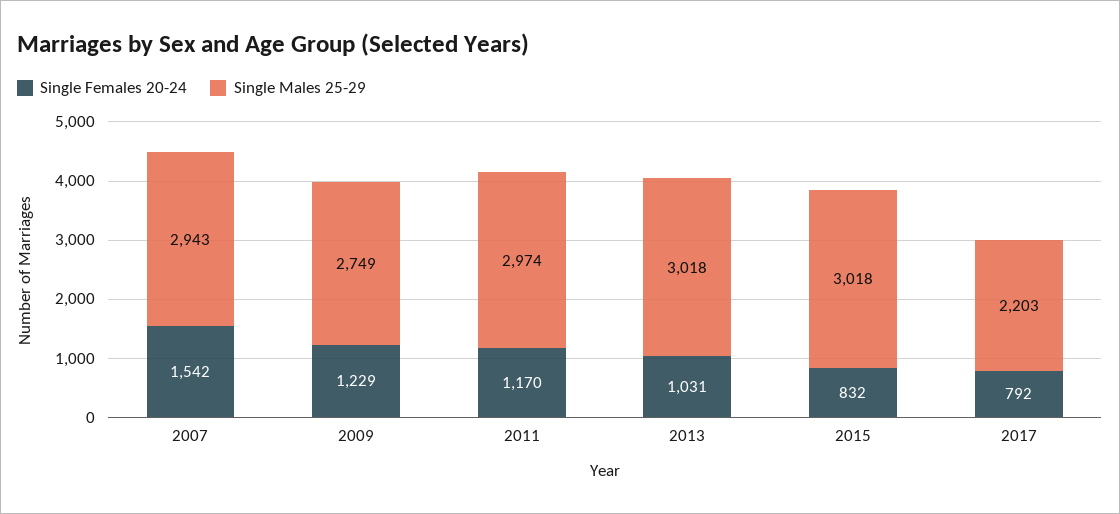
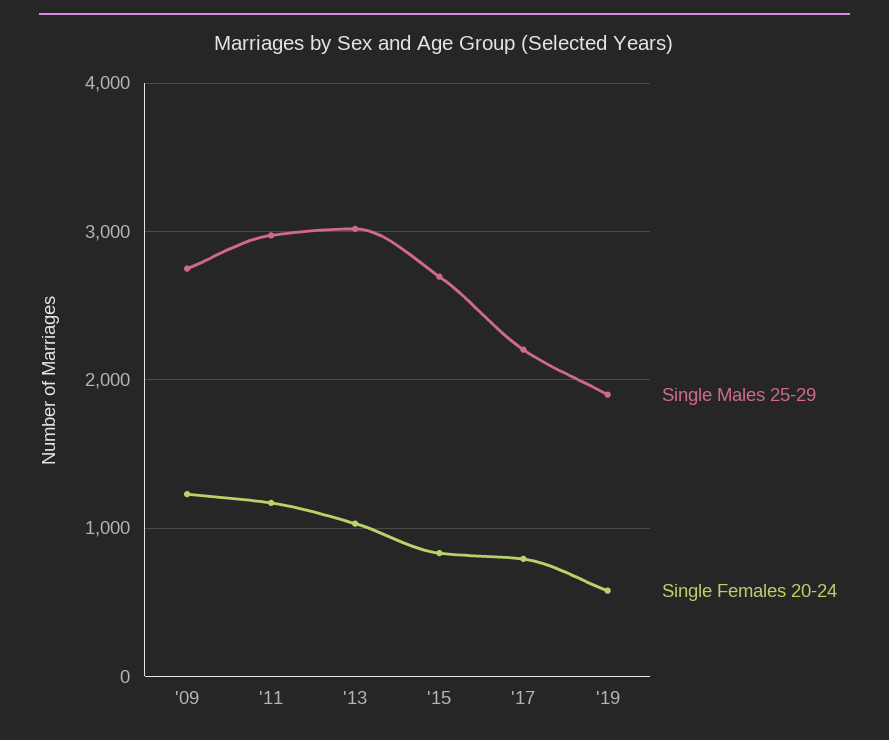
Single Females 20-24, 2007: 1542 -> none
Single Males 25-29, 2007: 2943 -> none
Single Males 25-29, 2015: 3018 -> 2700
Single Males 25-29, '19: none -> 1900
Single Females 20-24, '19: none -> 600

